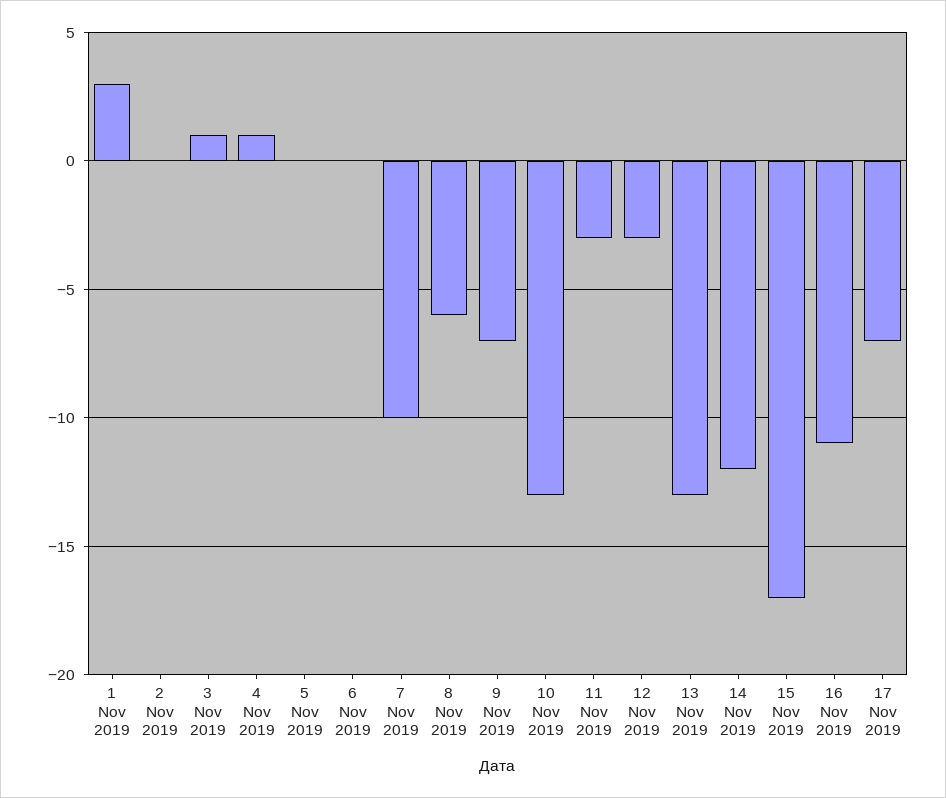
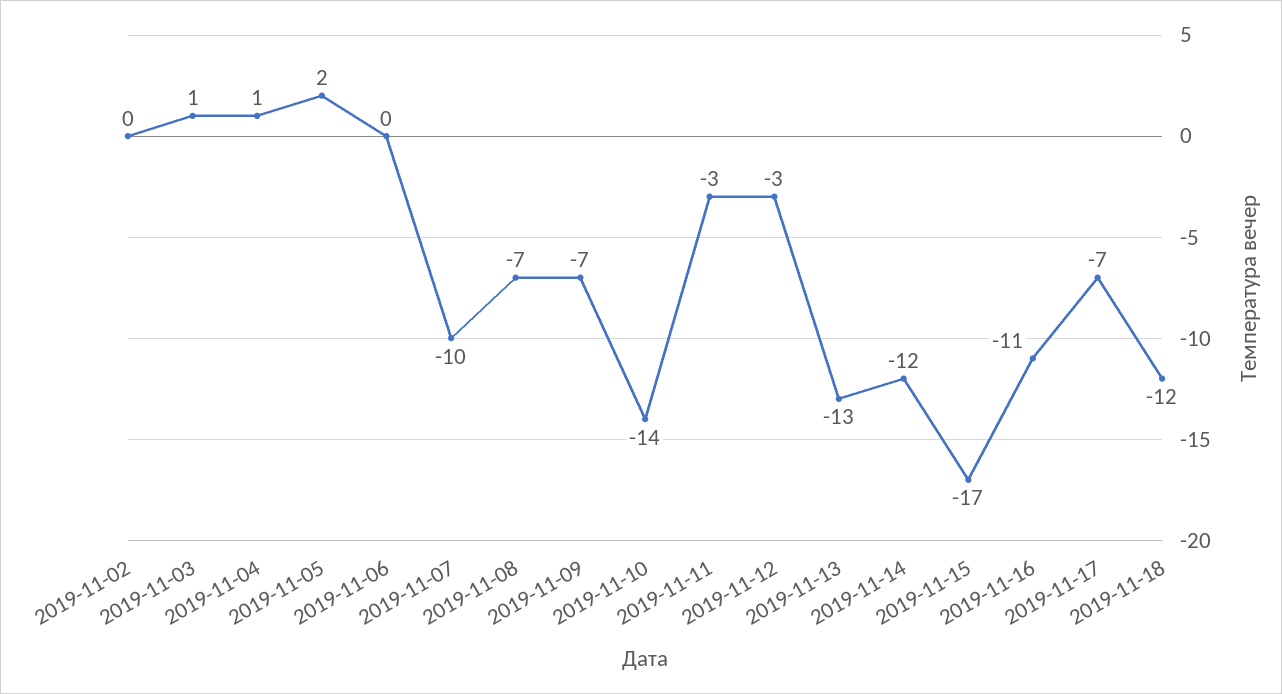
1 Nov 2019: 3 -> none
5 Nov 2019: 0 -> 2
8 Nov 2019: -6 -> -7
10 Nov 2019: -13 -> -14
2019-11-18: none -> -12

